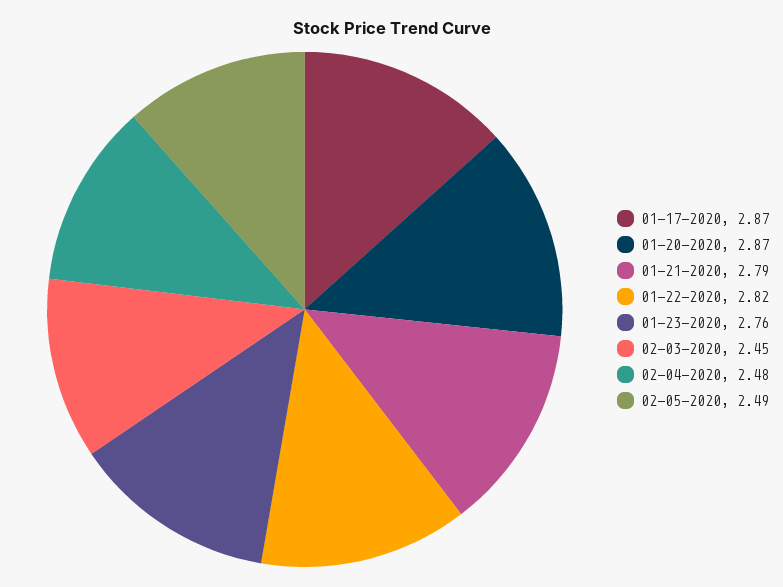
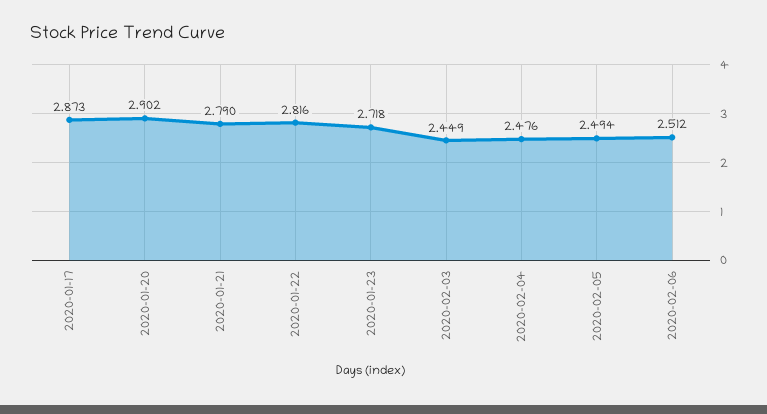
01-20-2020: 2.87 -> 2.902
01-23-2020: 2.76 -> 2.718
2020-02-06: none -> 2.512

